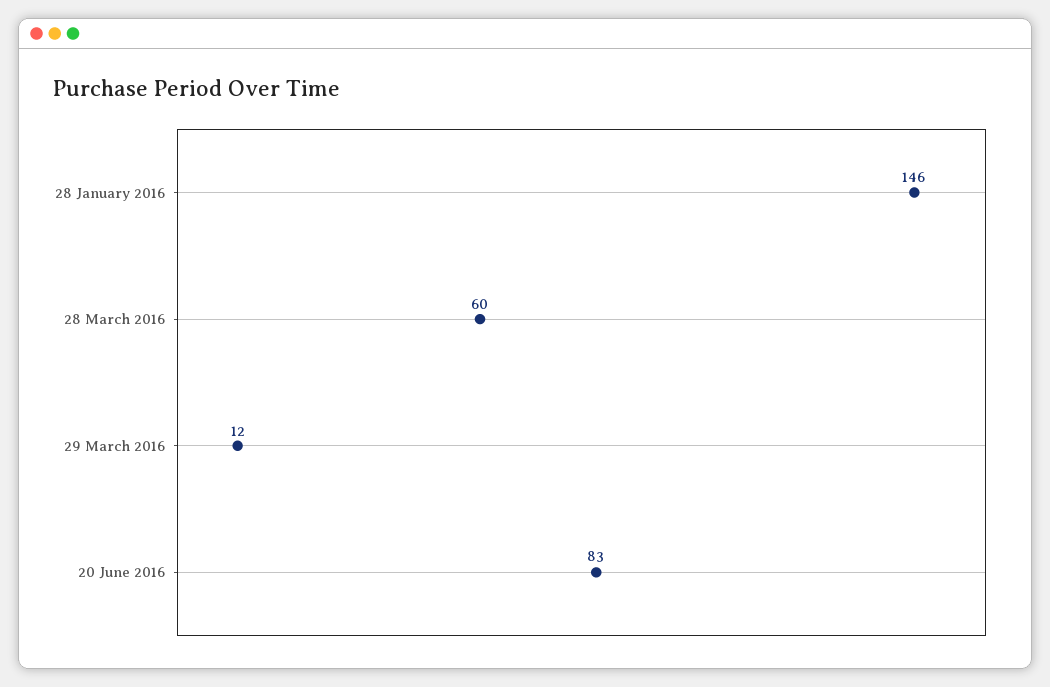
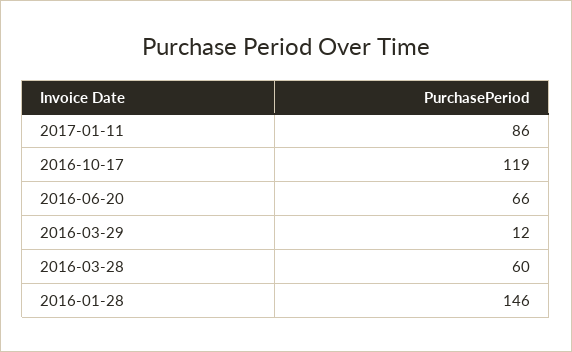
20 June 2016: 83 -> 66
2017-01-11: none -> 86
2016-10-17: none -> 119

